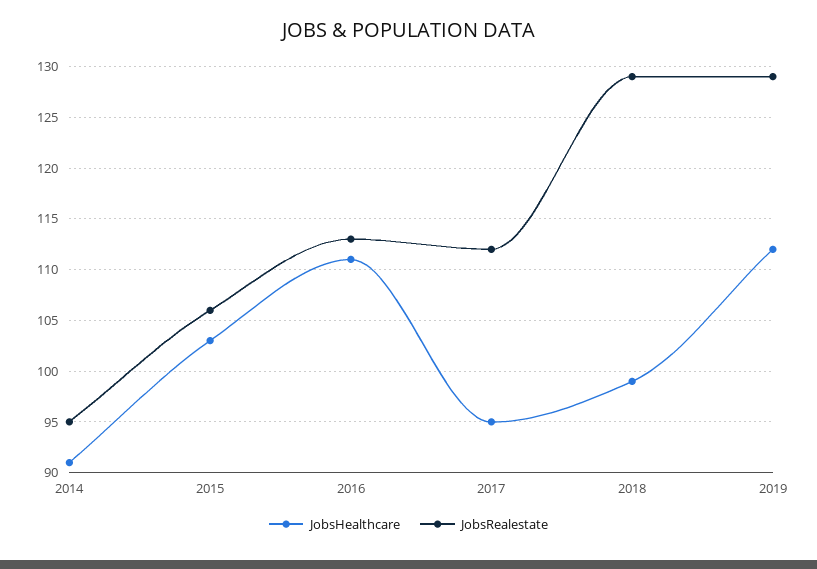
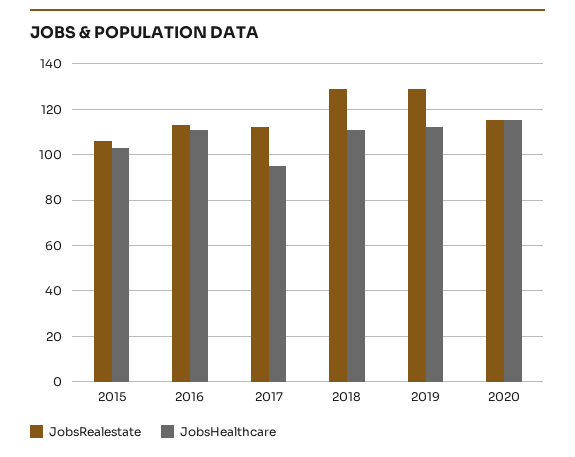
JobsHealthcare, 2014: 91 -> none
JobsRealestate, 2014: 95 -> none
JobsHealthcare, 2018: 99 -> 110
JobsRealestate, 2020: none -> 115
JobsHealthcare, 2020: none -> 115

